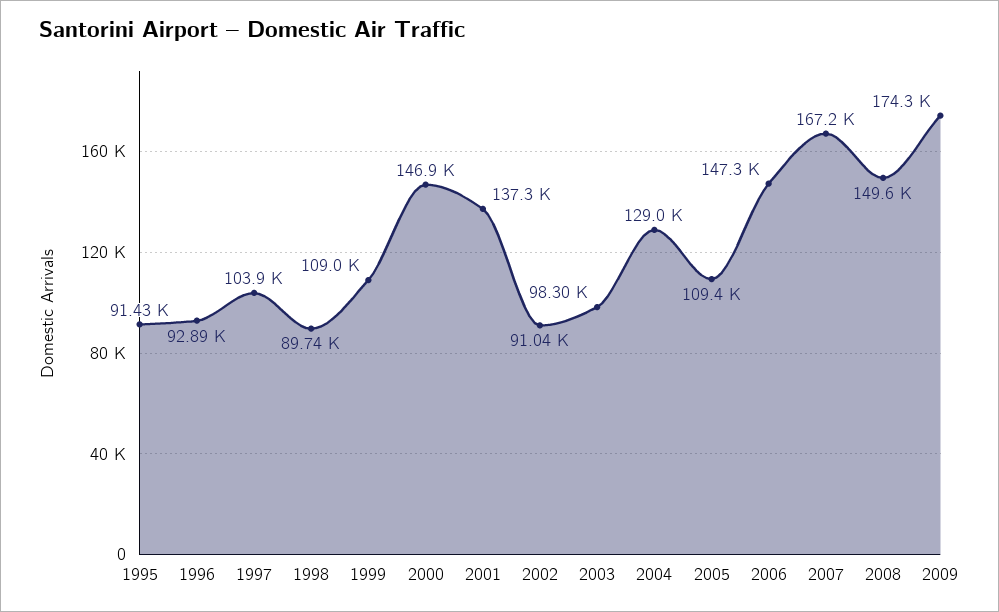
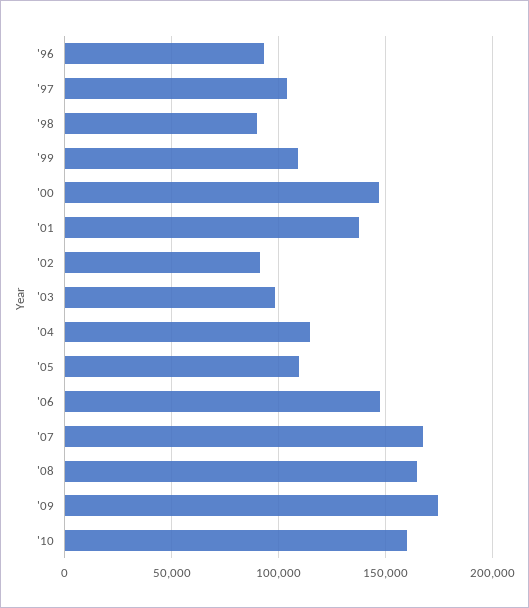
1995: 91430 -> none
2004: 129000 -> 115000
2008: 149600 -> 165000
'10: none -> 160000

